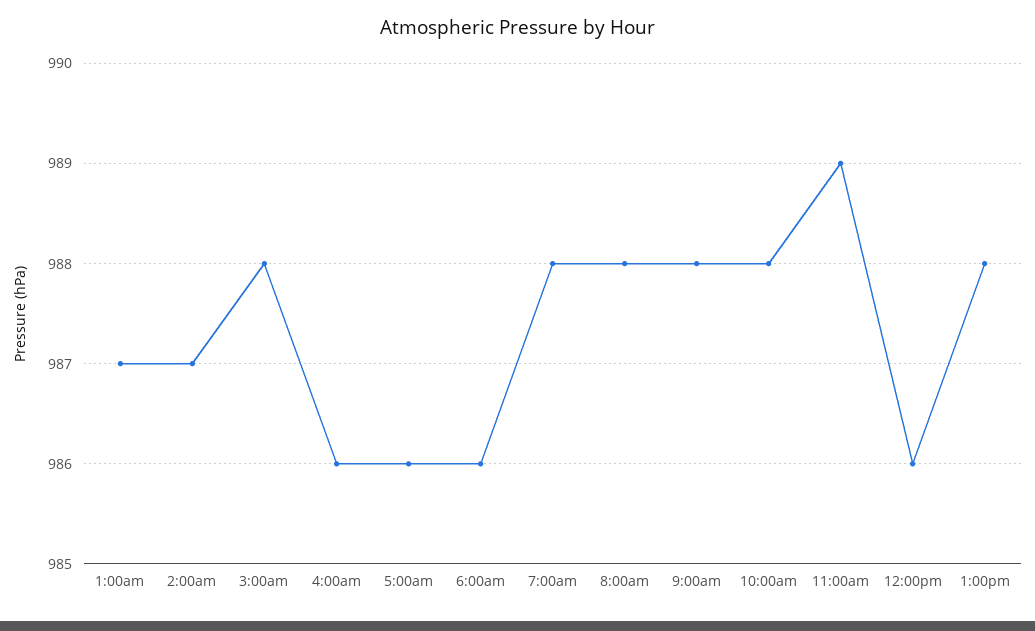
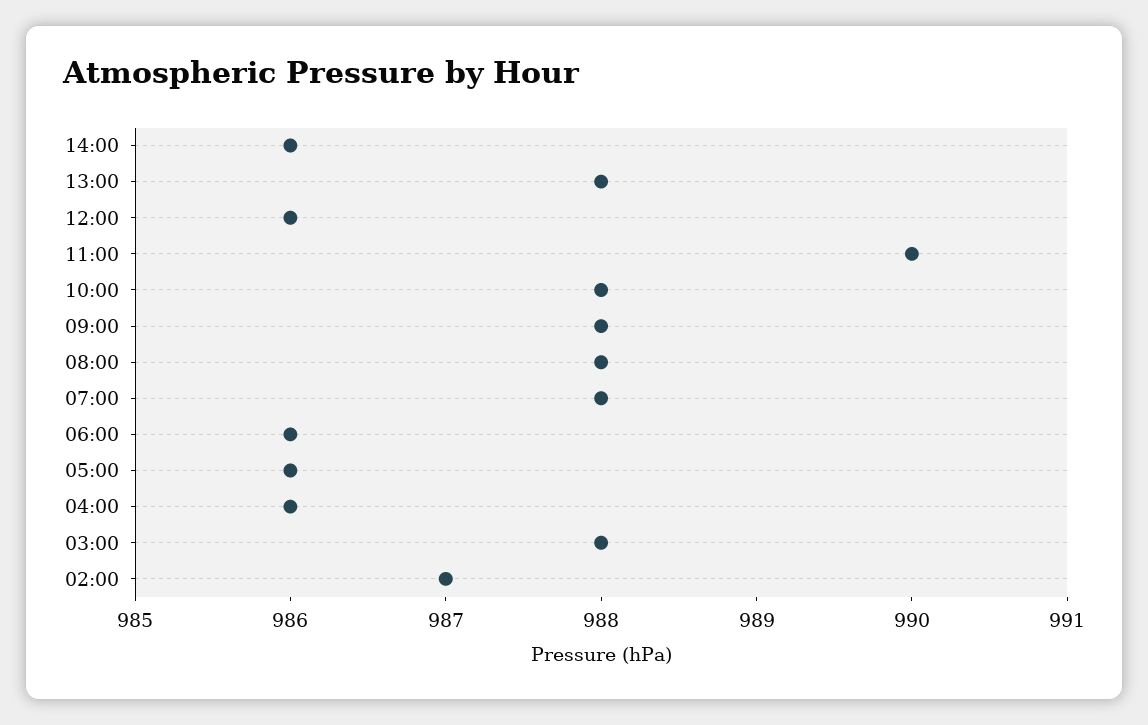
1:00am: 987 -> none
11:00am: 989 -> 990
14:00: none -> 986

